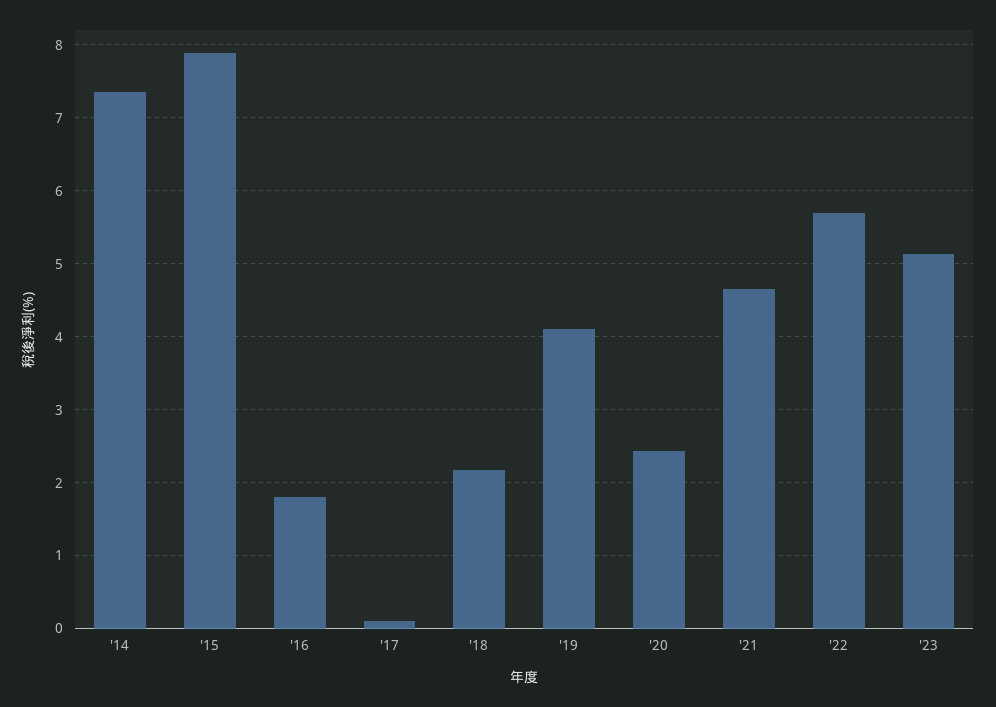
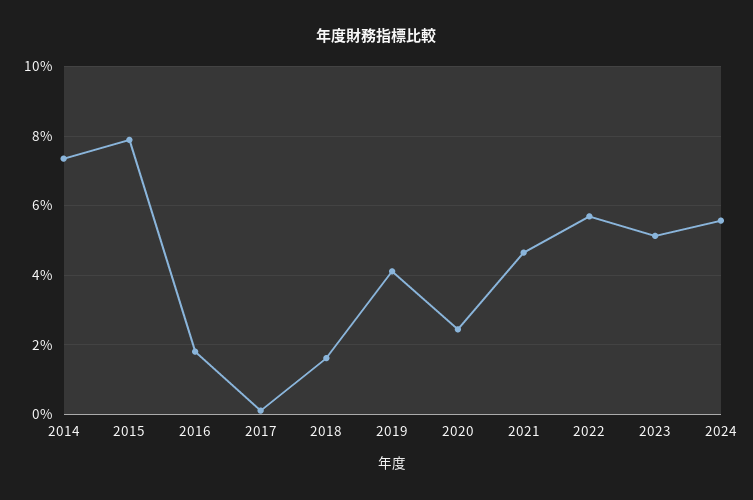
'18: 2.2 -> 1.6
2024: none -> 5.6

